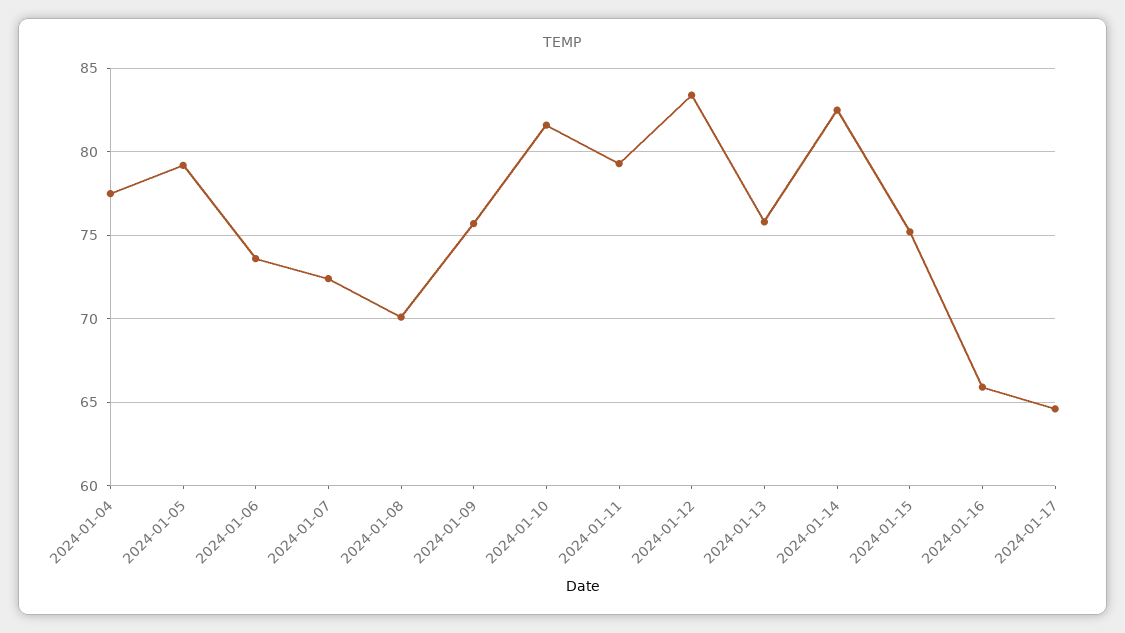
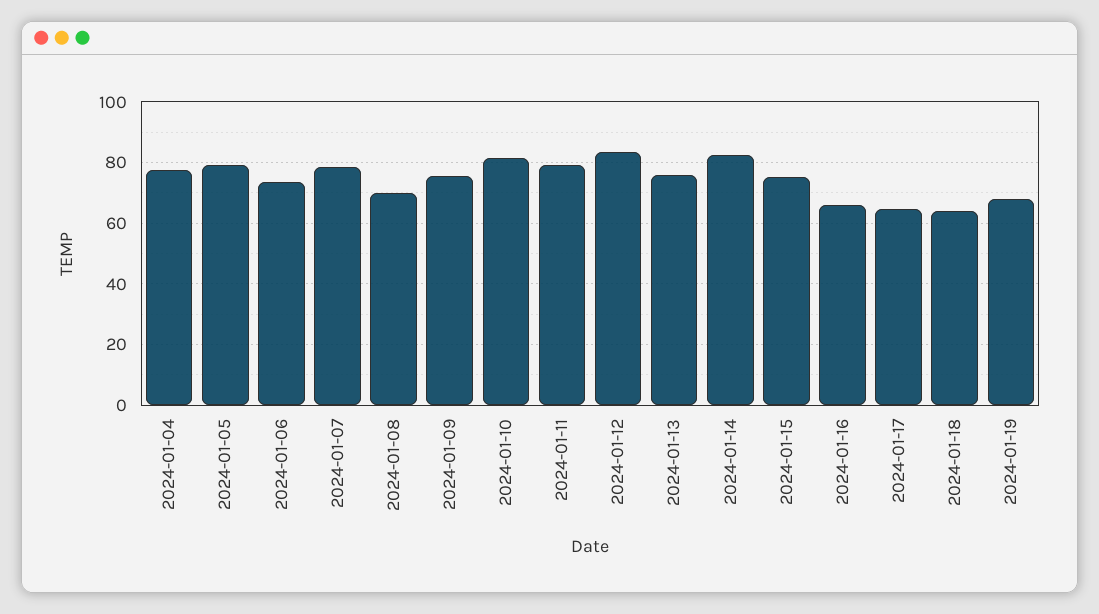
2024-01-07: 72.5 -> 78
2024-01-18: none -> 64
2024-01-19: none -> 68

